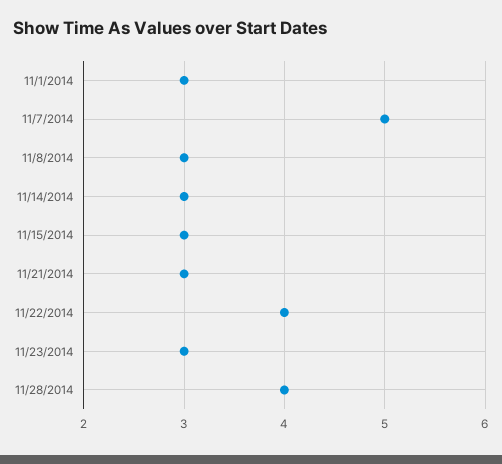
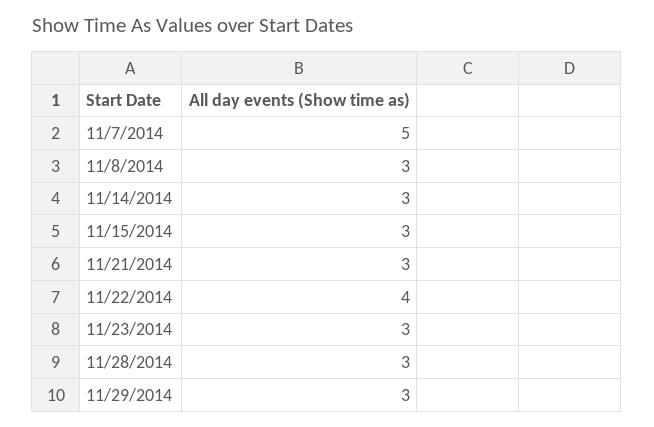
11/1/2014: 3 -> none
11/28/2014: 4 -> 3
11/29/2014: none -> 3

